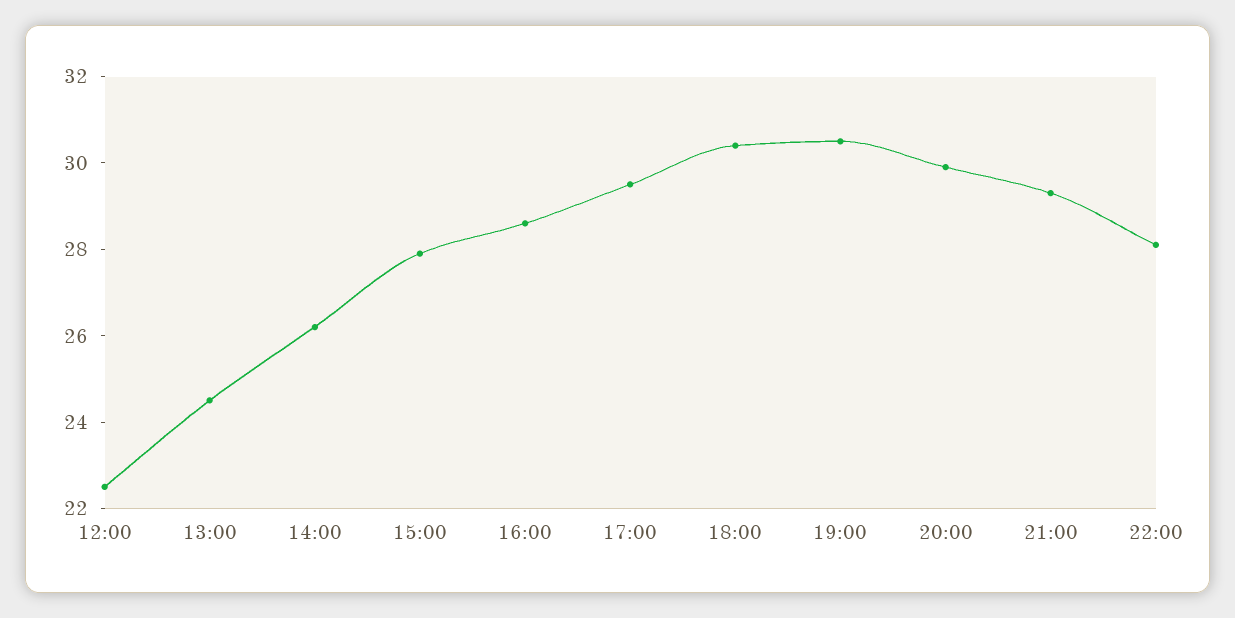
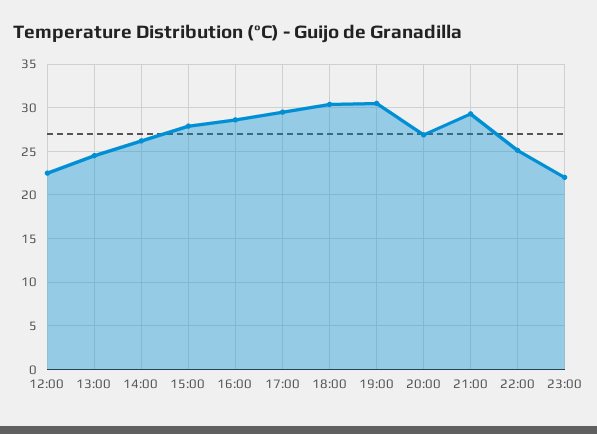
20:00: 30 -> 27
22:00: 28 -> 25
23:00: none -> 22

